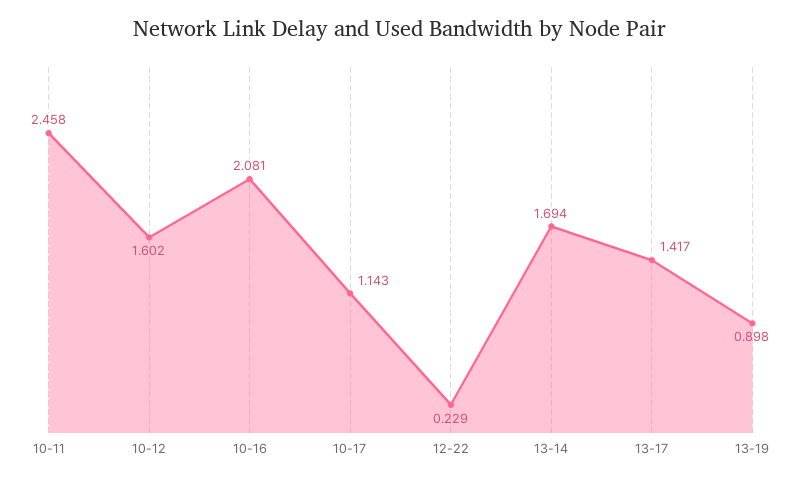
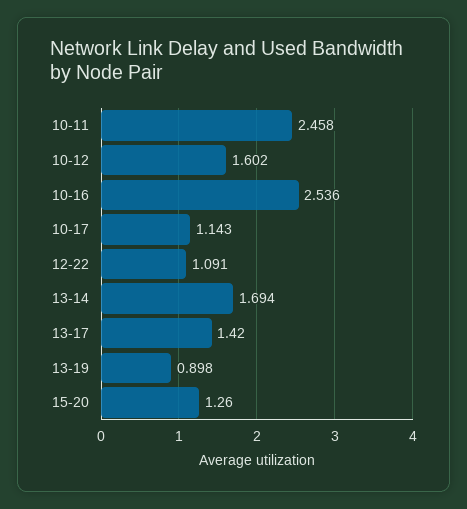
10-16: 2.081 -> 2.536
12-22: 0.229 -> 1.091
13-17: 1.417 -> 1.42
15-20: none -> 1.26

